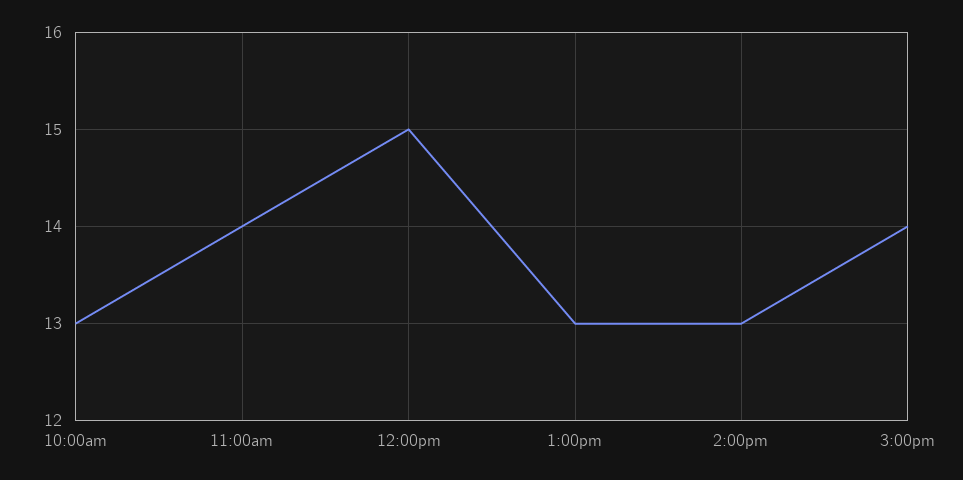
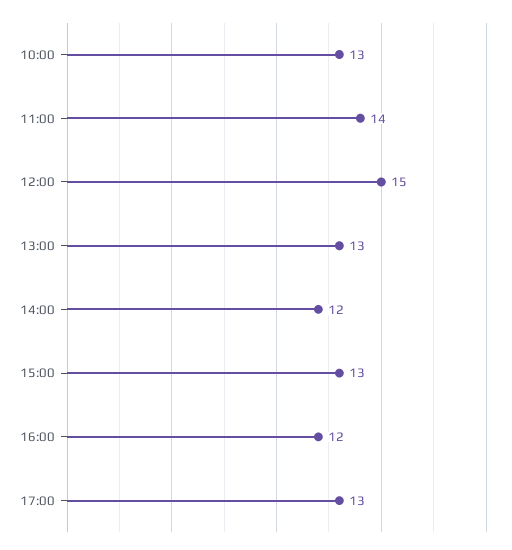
2:00pm: 13 -> 12
3:00pm: 14 -> 13
16:00: none -> 12
17:00: none -> 13

